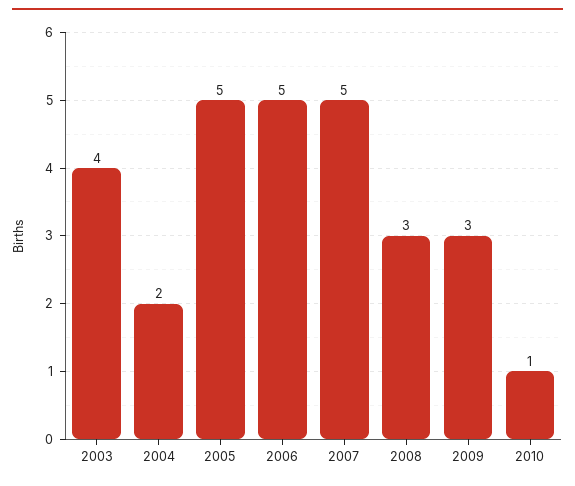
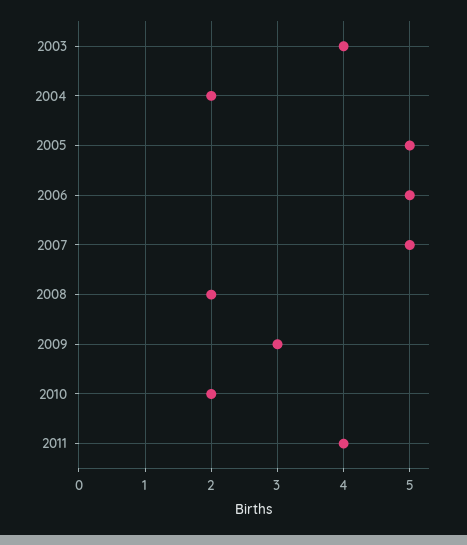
2008: 3 -> 2
2010: 1 -> 2
2011: none -> 4

